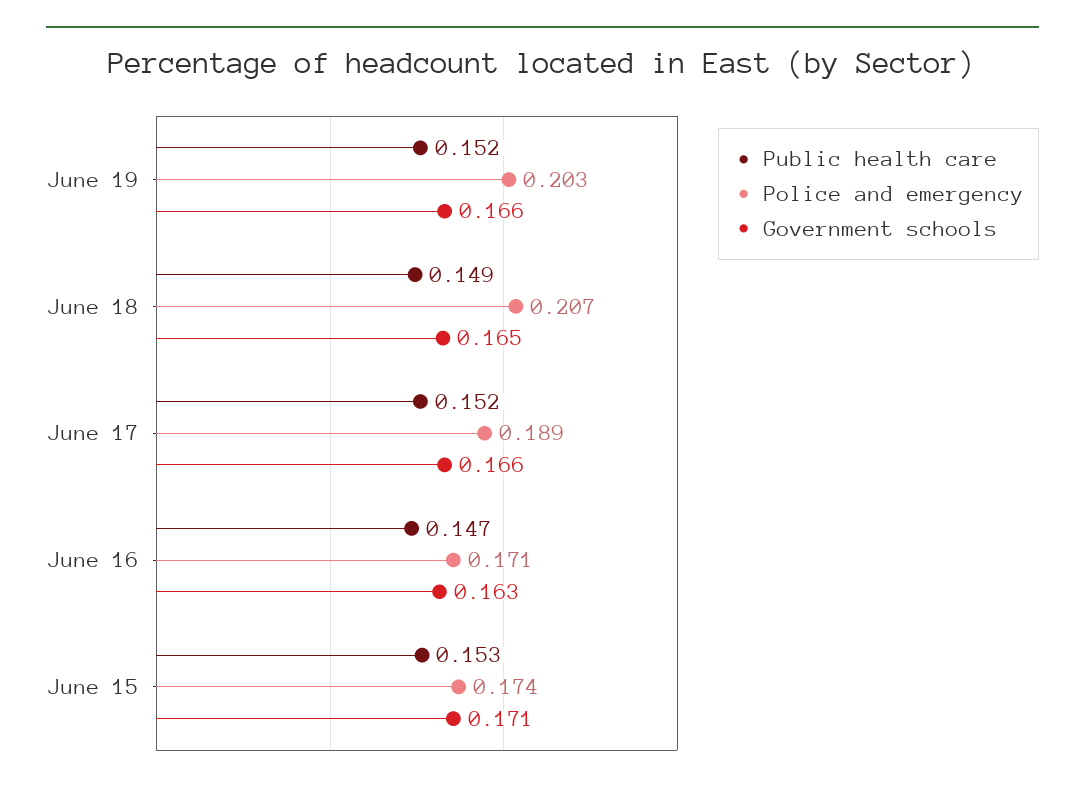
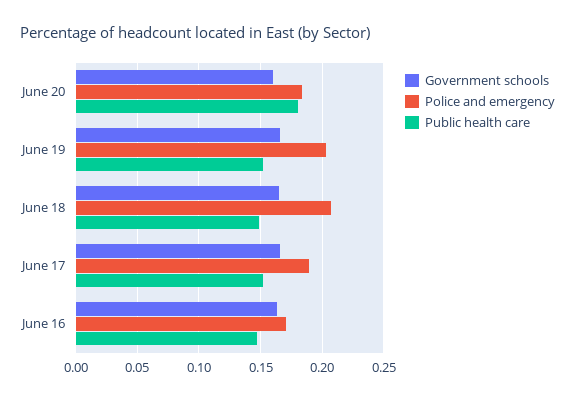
Public health care, June 15: 0.153 -> none
Police and emergency, June 15: 0.174 -> none
Government schools, June 15: 0.171 -> none
Government schools, June 20: none -> 0.16
Police and emergency, June 20: none -> 0.185
Public health care, June 20: none -> 0.18

